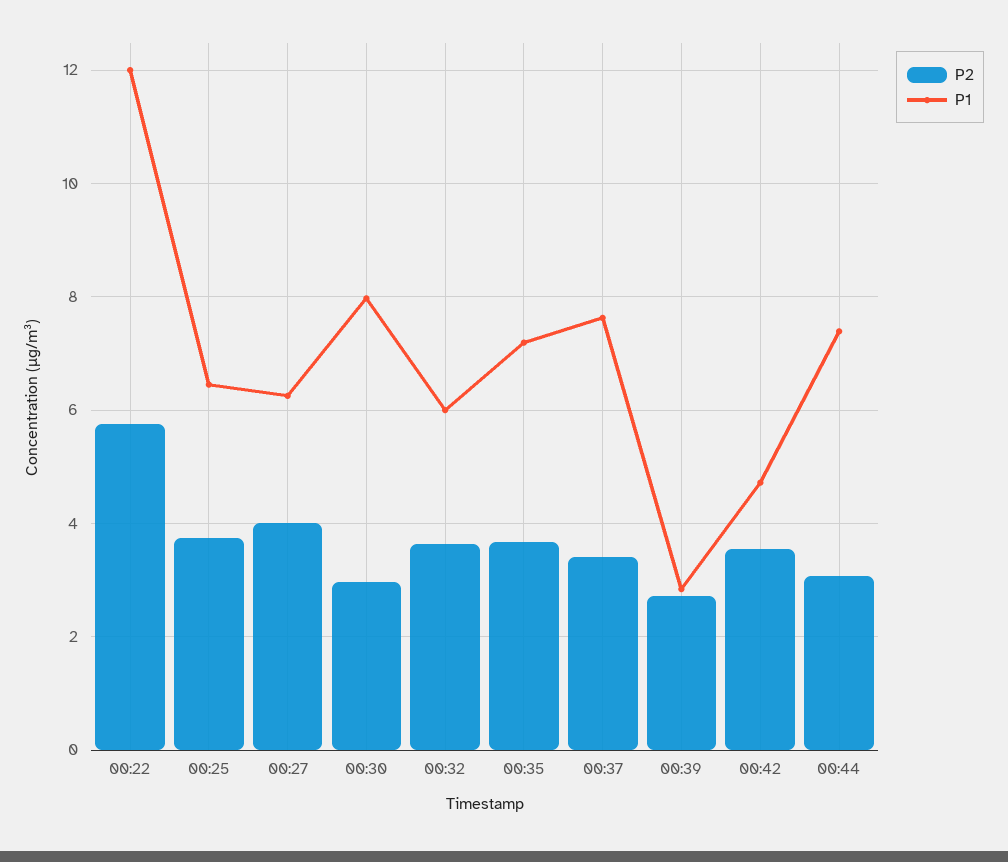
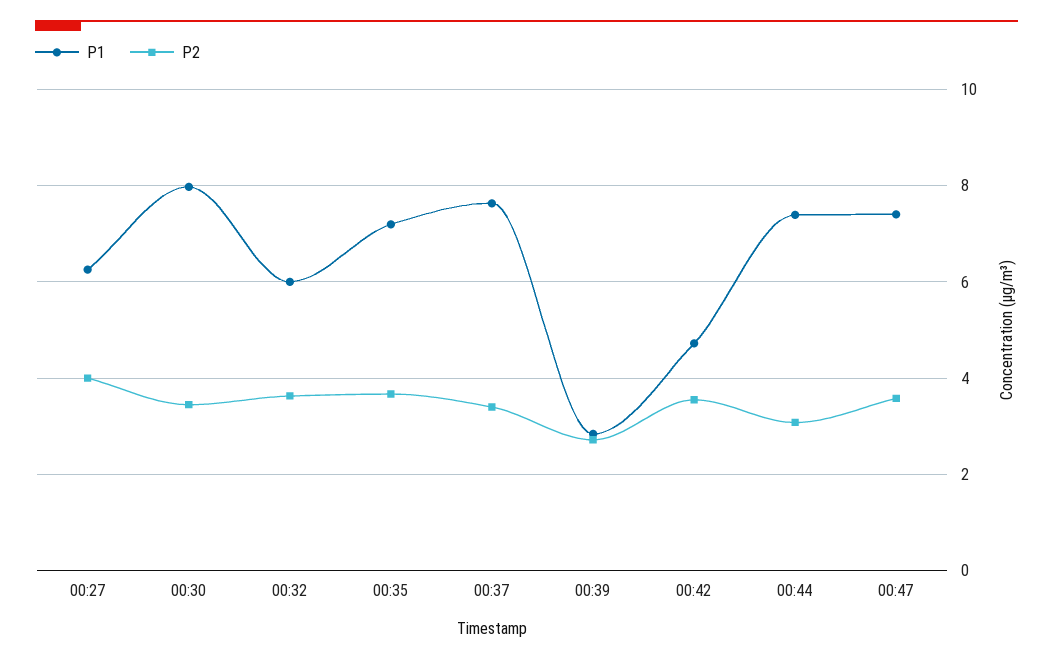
P2, 00:22: 5.8 -> none
P1, 00:22: 12 -> none
P2, 00:25: 3.8 -> none
P1, 00:25: 6.4 -> none
P2, 00:30: 3 -> 3.4
P1, 00:47: none -> 7.4
P2, 00:47: none -> 3.6

